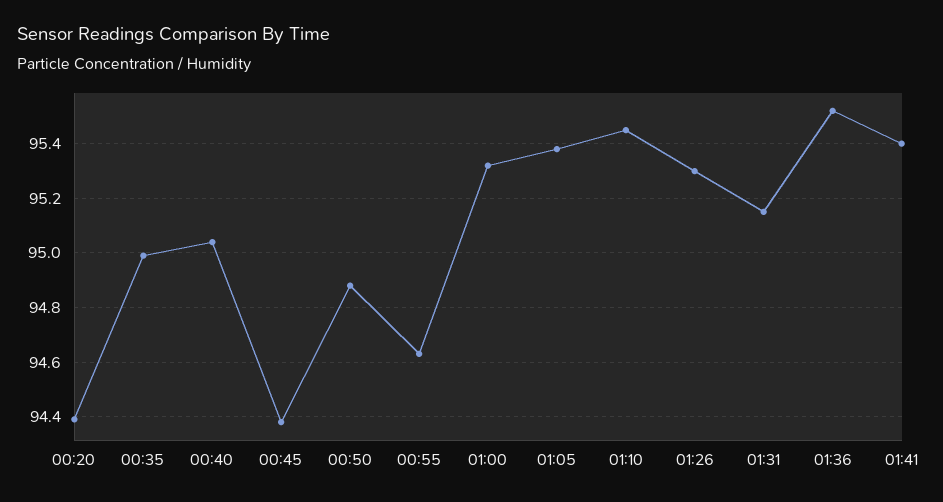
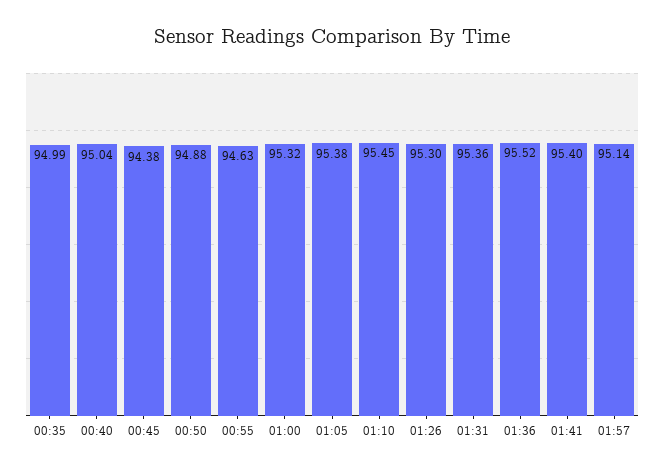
00:20: 94.4 -> none
01:31: 95.15 -> 95.36
01:57: none -> 95.14

